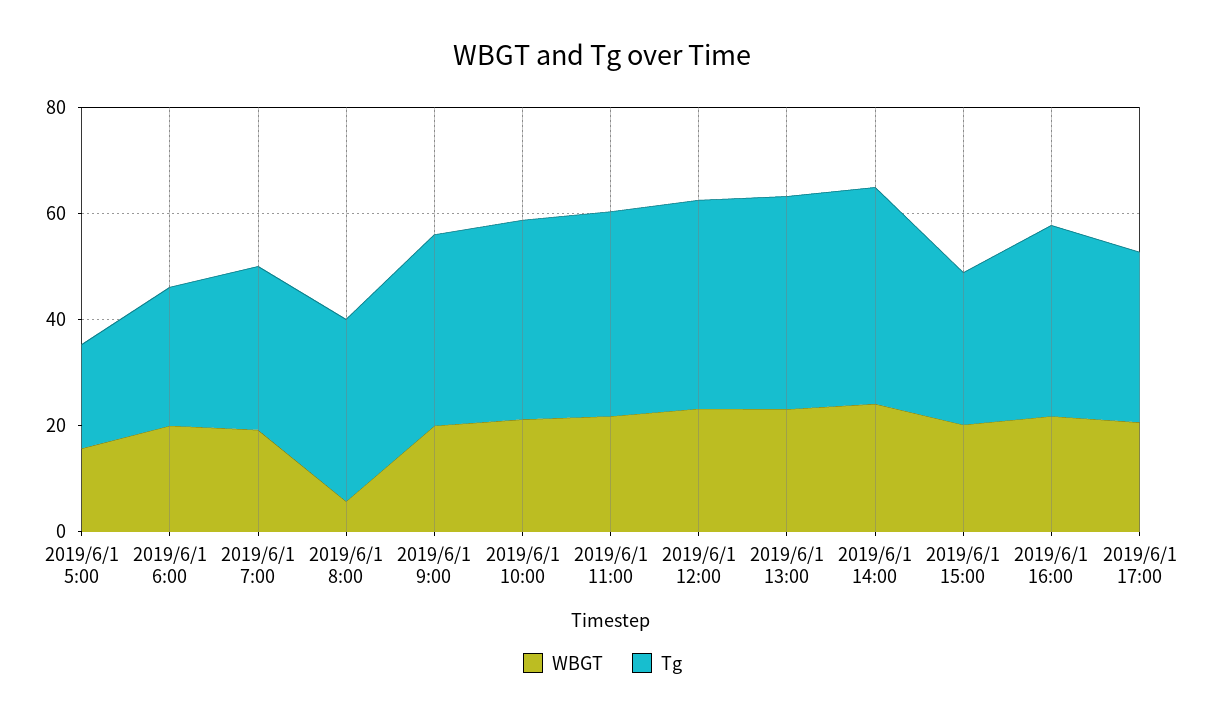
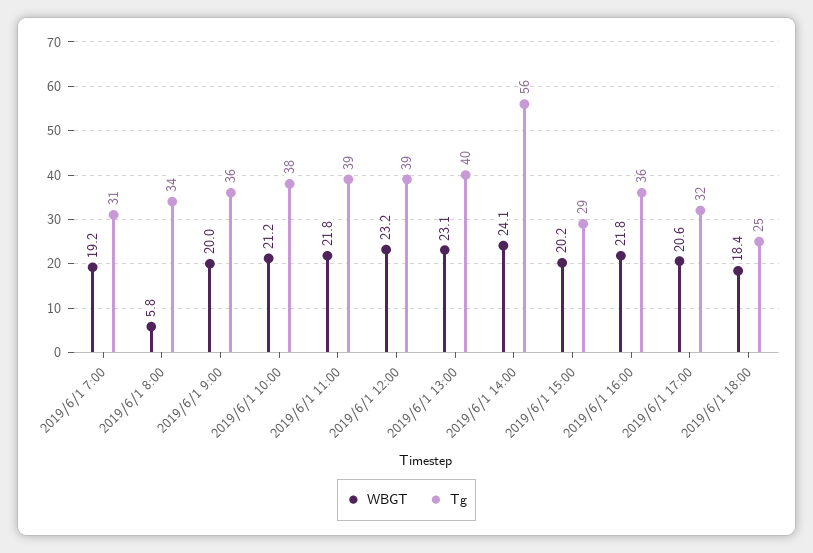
WBGT, 2019/6/1 5:00: 15 -> none
Tg, 2019/6/1 5:00: 20 -> none
WBGT, 2019/6/1 6:00: 20 -> none
Tg, 2019/6/1 6:00: 25 -> none
Tg, 2019/6/1 14:00: 40 -> 56
WBGT, 2019/6/1 18:00: none -> 18.4
Tg, 2019/6/1 18:00: none -> 25

